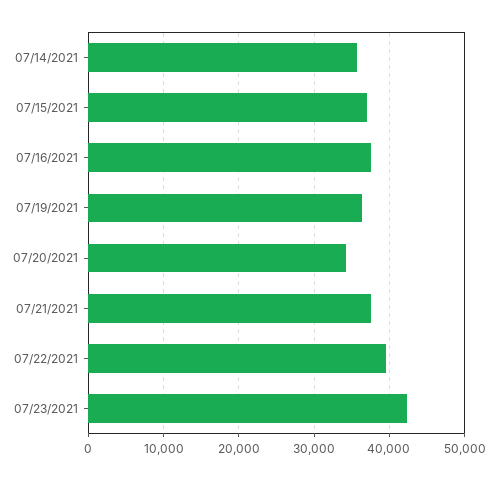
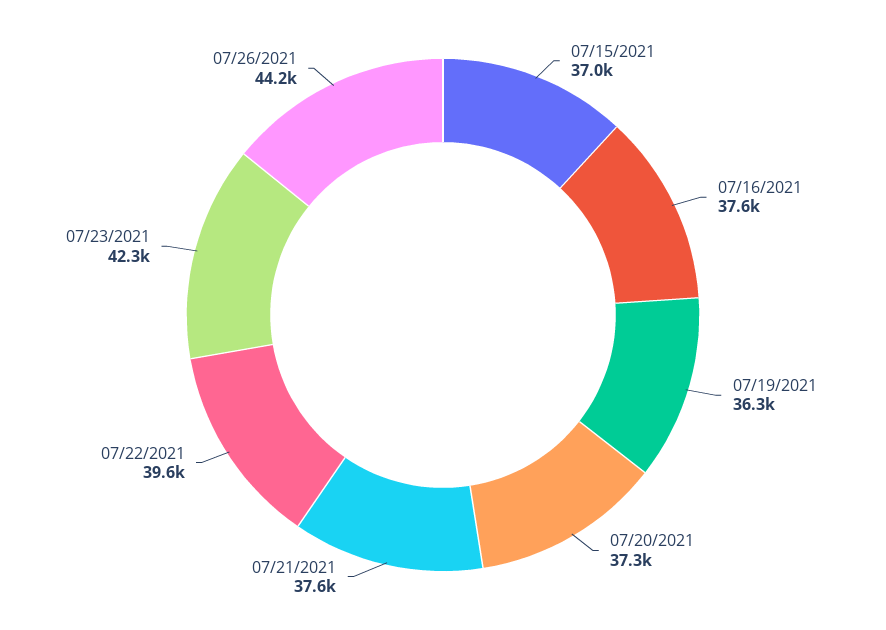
07/14/2021: 36000 -> none
07/20/2021: 34000 -> 37300
07/26/2021: none -> 44200

